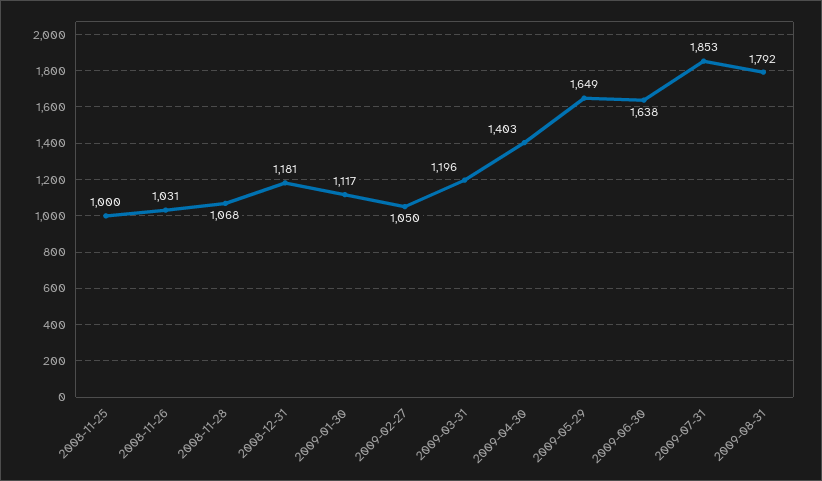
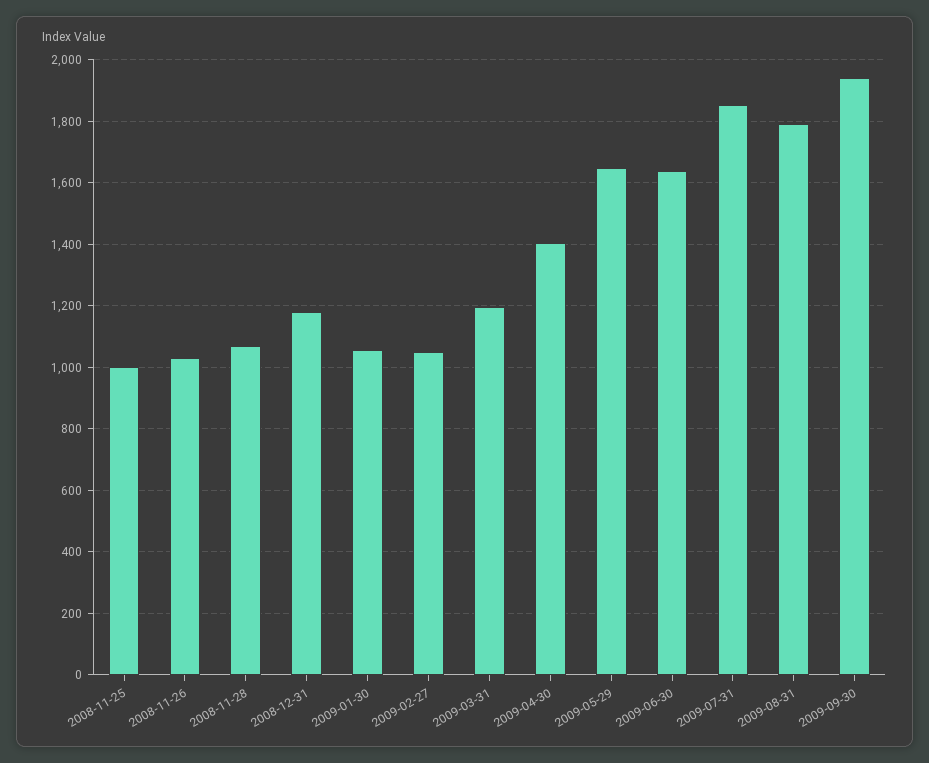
2009-01-30: 1117 -> 1060
2009-09-30: none -> 1940

